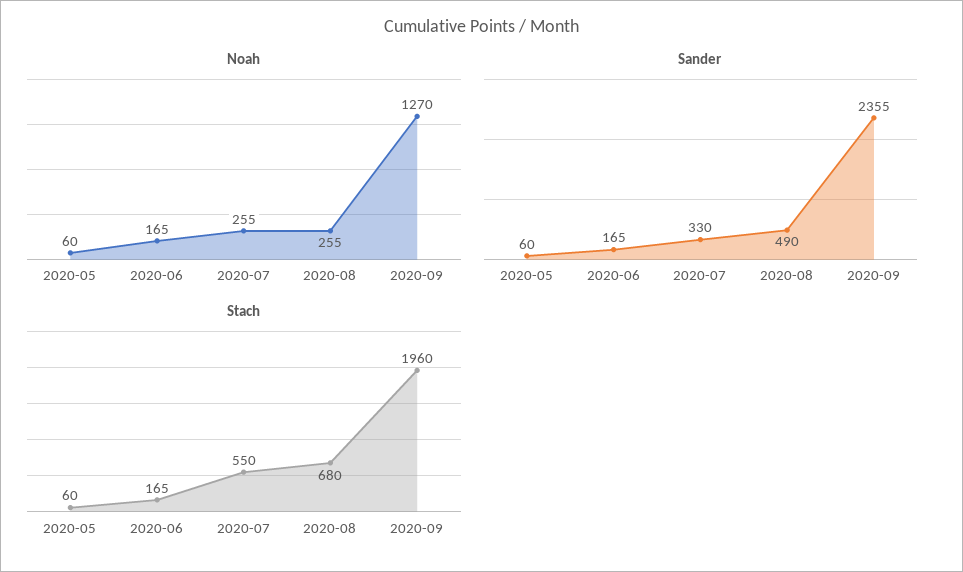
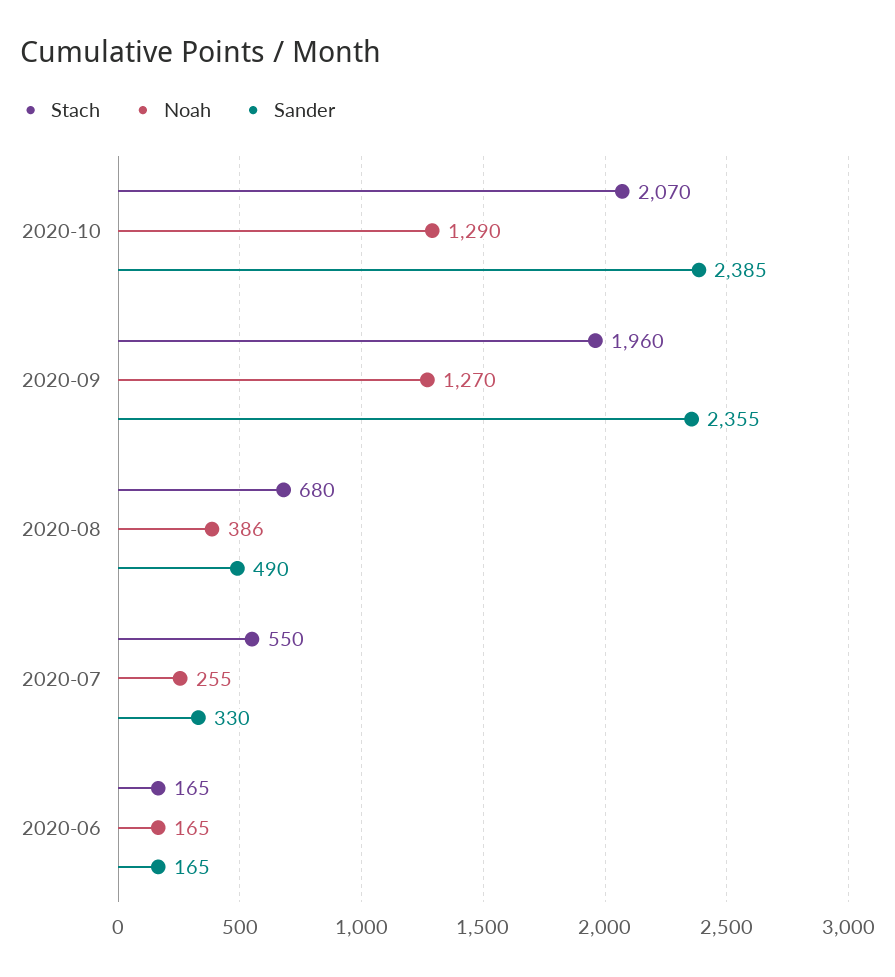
Noah, 2020-05: 60 -> none
Noah, 2020-08: 255 -> 386
Sander, 2020-05: 60 -> none
Stach, 2020-05: 60 -> none
Stach, 2020-10: none -> 2070
Noah, 2020-10: none -> 1290
Sander, 2020-10: none -> 2385

